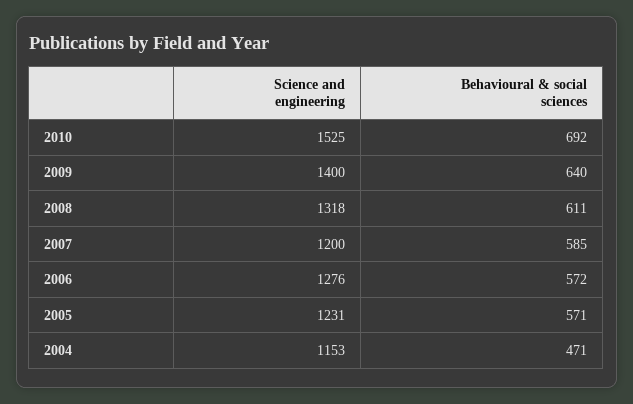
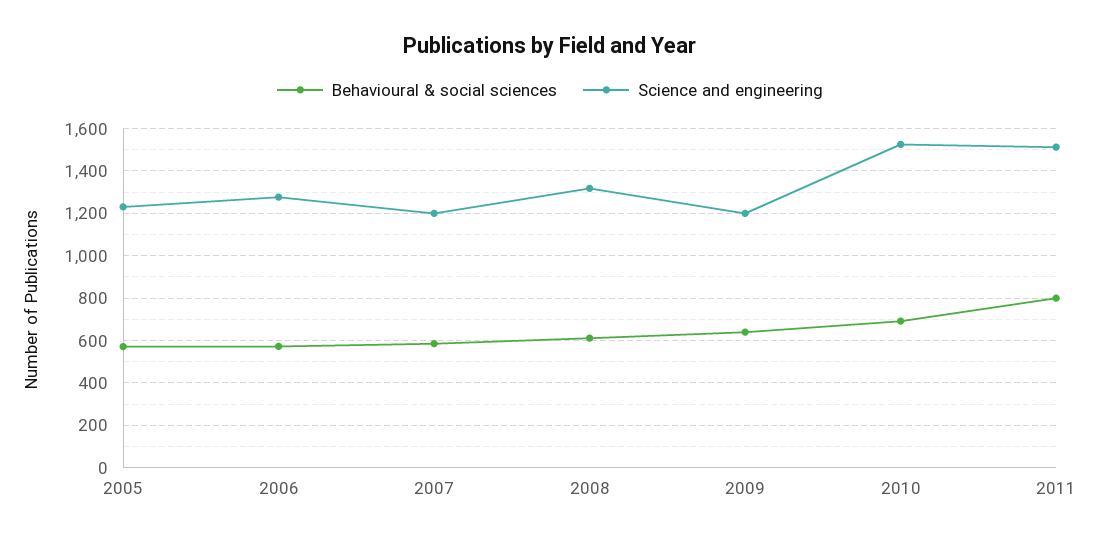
Science and engineering, 2009: 1400 -> 1200
Science and engineering, 2004: 1153 -> none
Behavioural & social sciences, 2004: 471 -> none
Behavioural & social sciences, 2011: none -> 800
Science and engineering, 2011: none -> 1500

